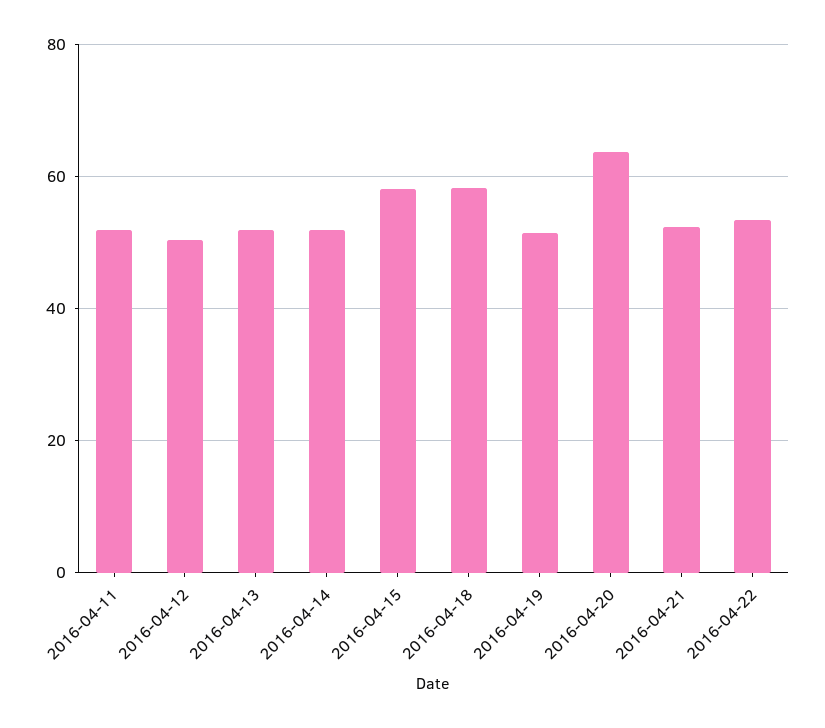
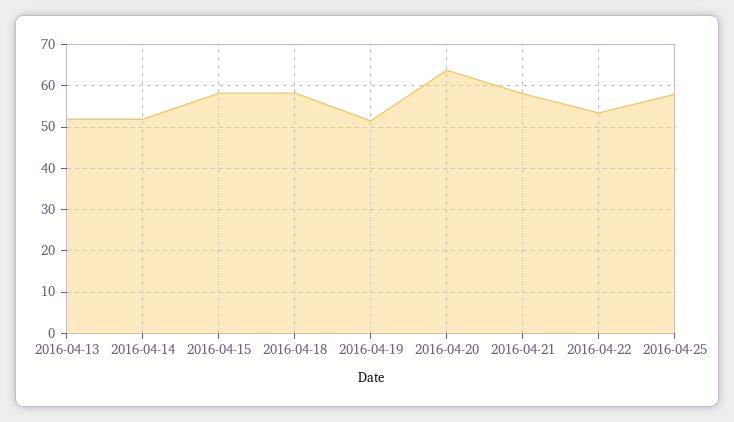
2016-04-11: 52 -> none
2016-04-12: 50 -> none
2016-04-21: 52 -> 58
2016-04-25: none -> 58

